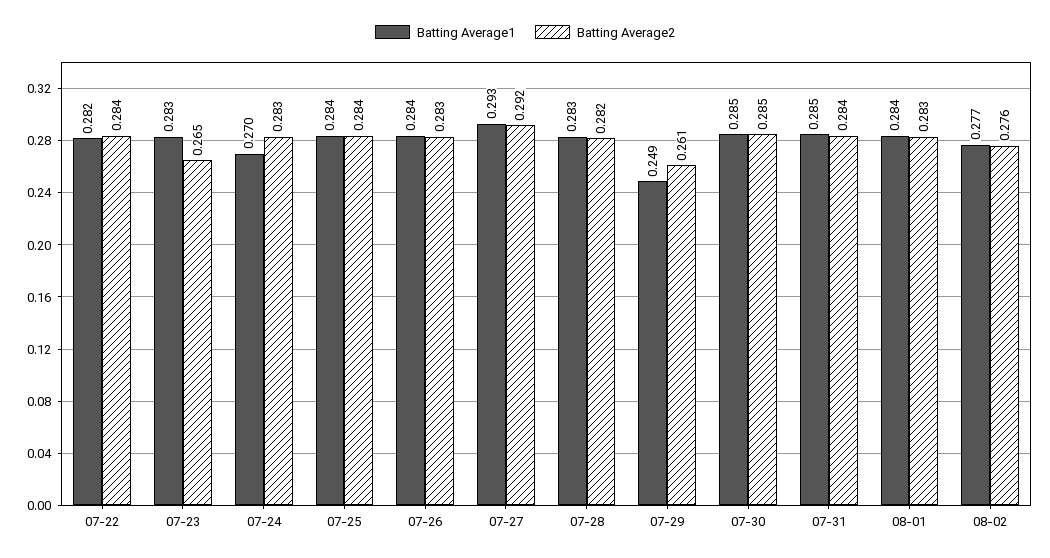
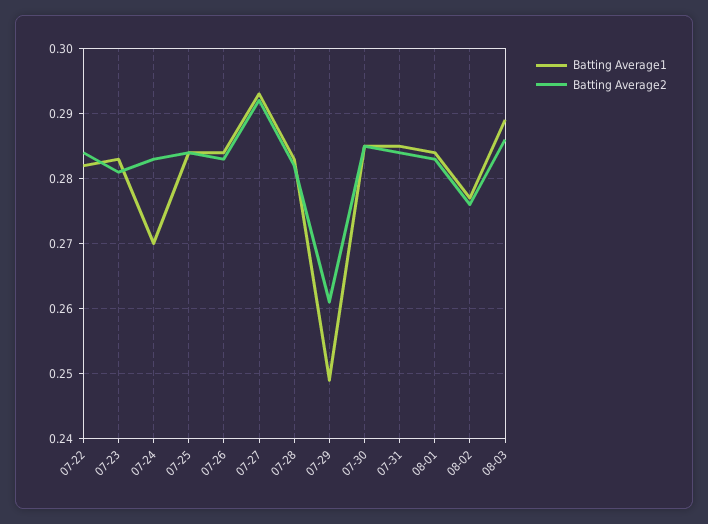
Batting Average2, 07-23: 0.265 -> 0.281
Batting Average1, 08-03: none -> 0.289
Batting Average2, 08-03: none -> 0.286

